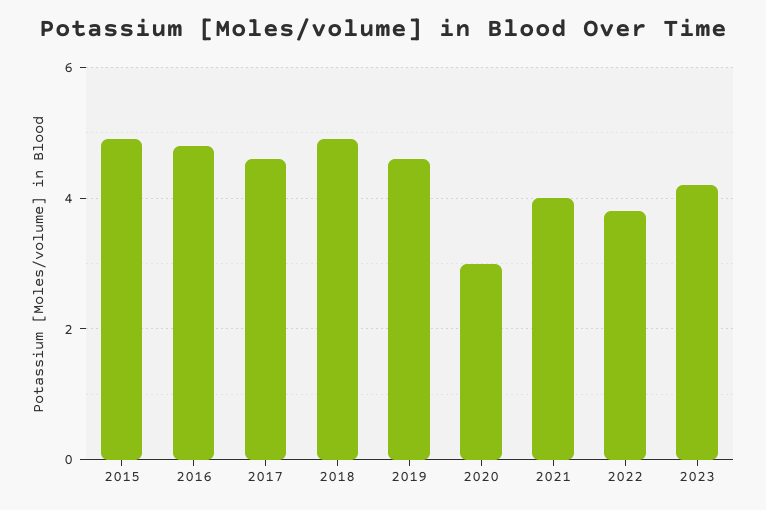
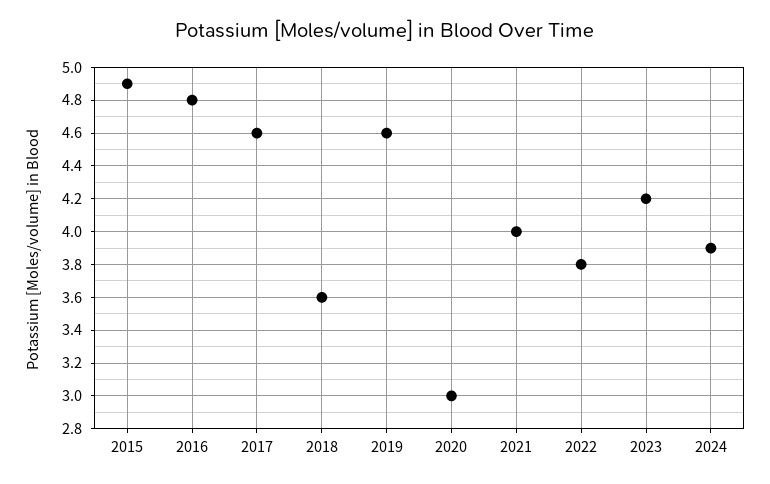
2018: 5 -> 3.6
2024: none -> 3.9

